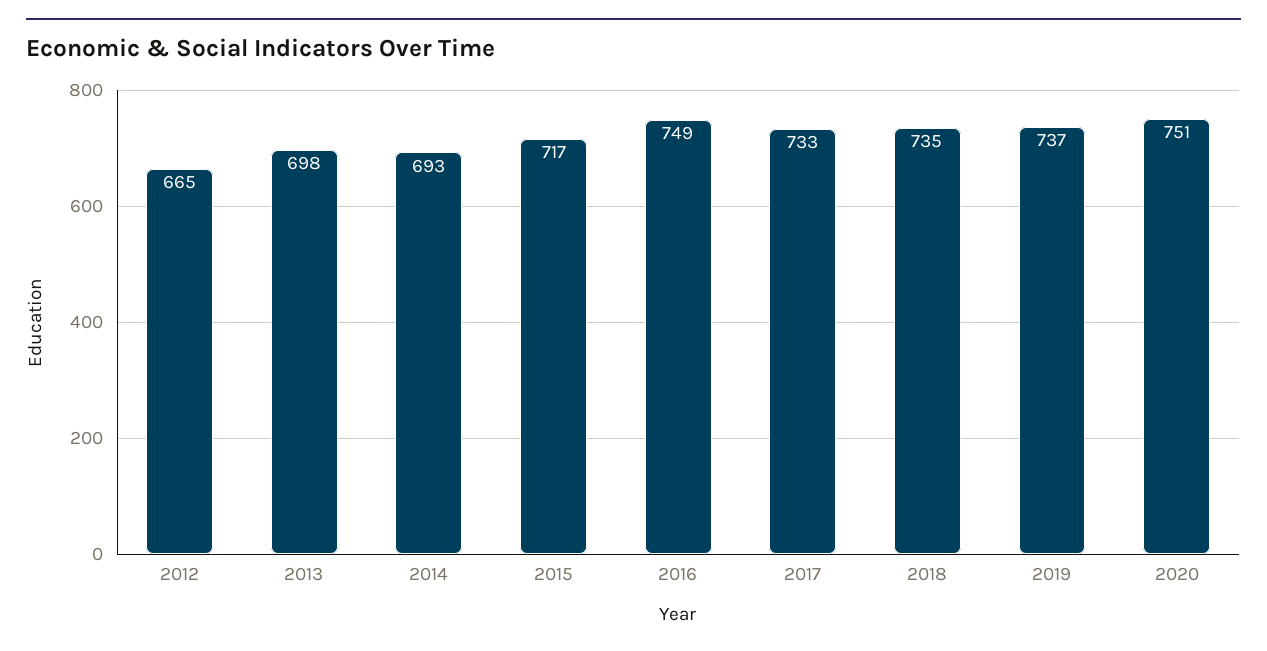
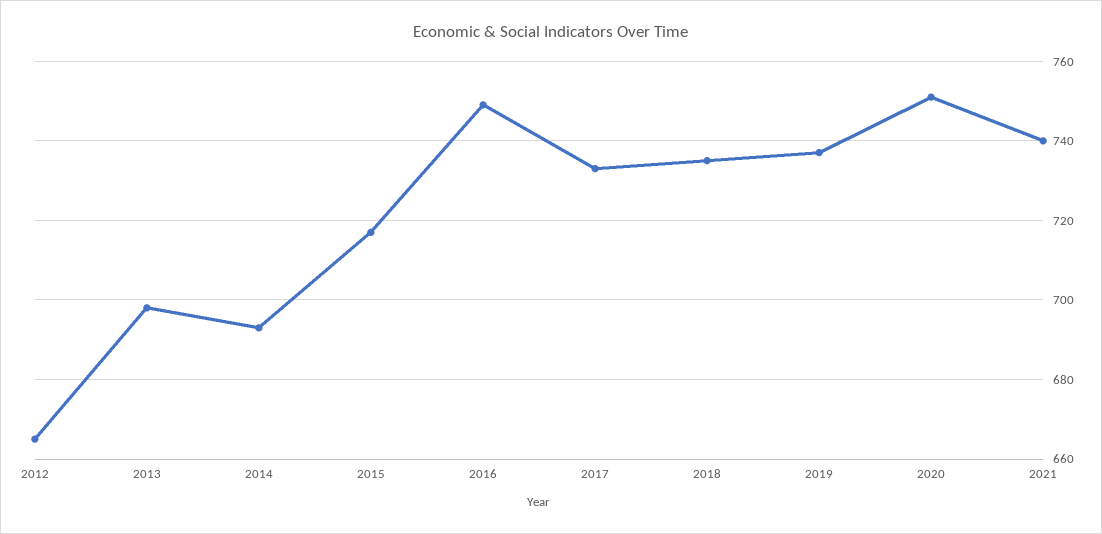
2021: none -> 740

